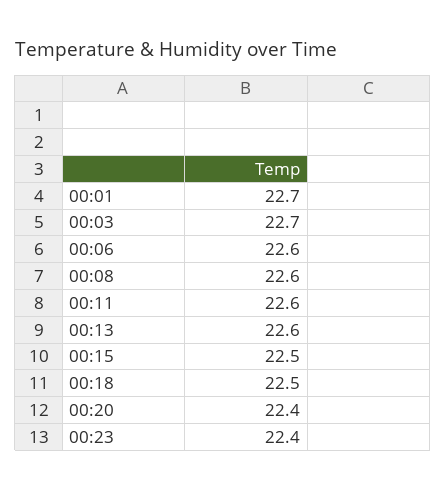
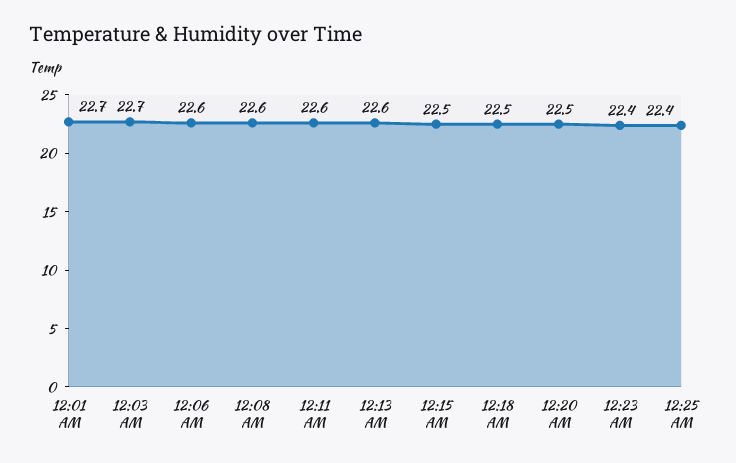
00:20: 22.4 -> 22.5
12:25 AM: none -> 22.4

